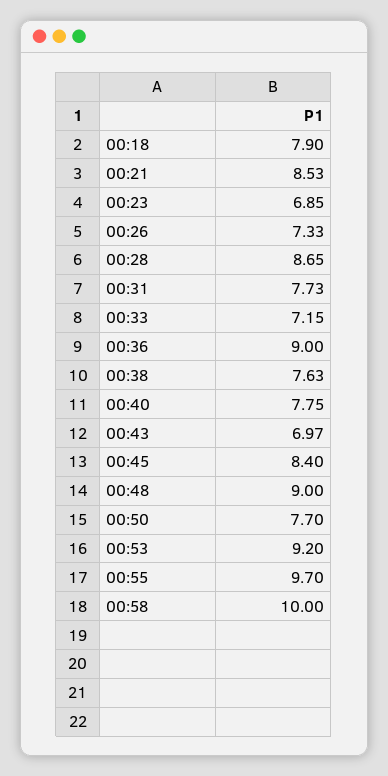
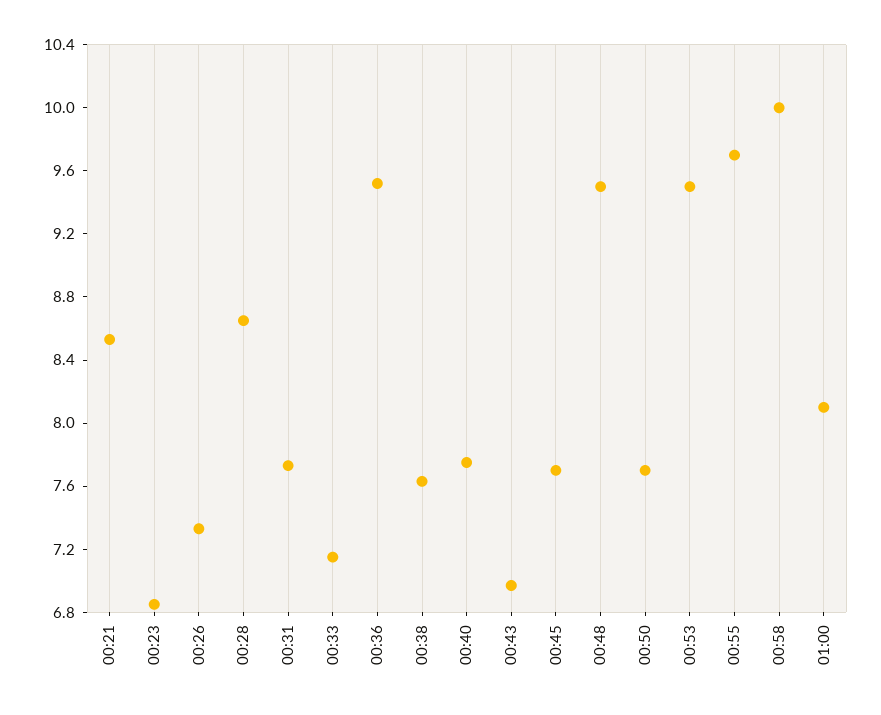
00:18: 7.9 -> none
00:36: 9 -> 9.5
00:45: 8.4 -> 7.7
00:48: 9 -> 9.5
00:53: 9.2 -> 9.5
01:00: none -> 8.1

